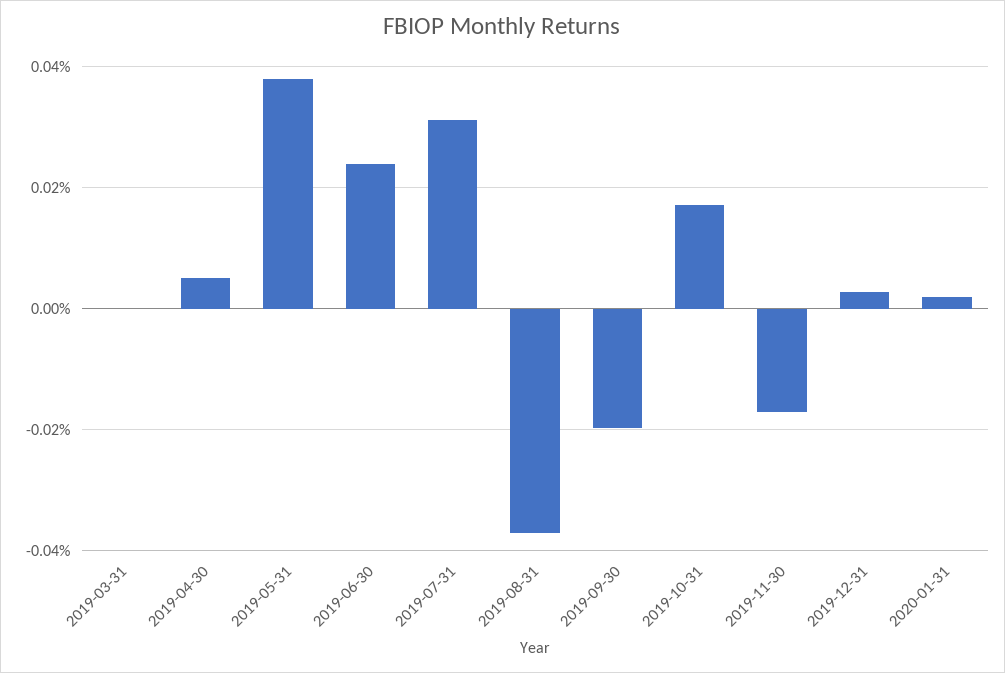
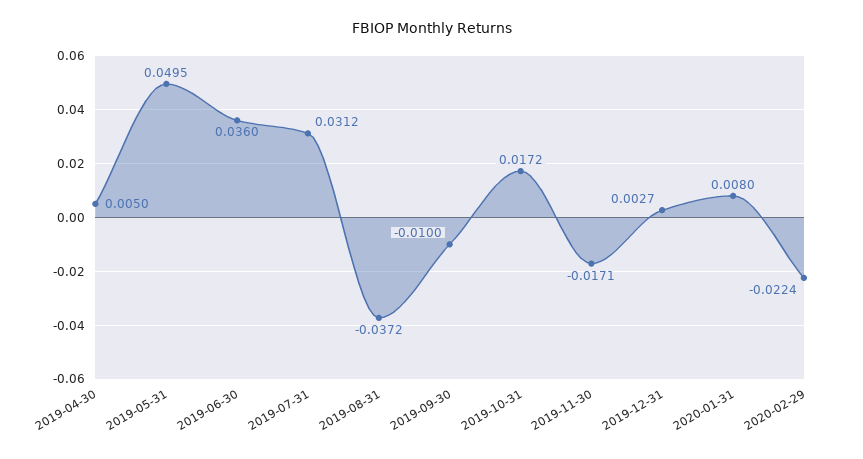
2019-03-31: 0 -> none
2019-05-31: 0.038 -> 0.0495
2019-06-30: 0.024 -> 0.036
2019-09-30: -0.02 -> -0.01
2020-01-31: 0.002 -> 0.008
2020-02-29: none -> -0.0224

